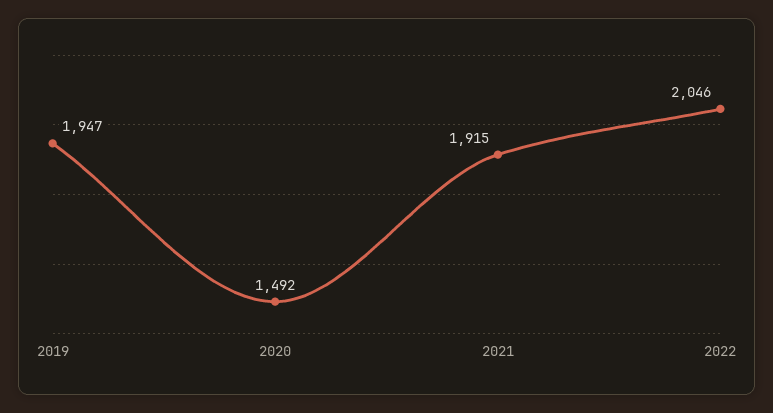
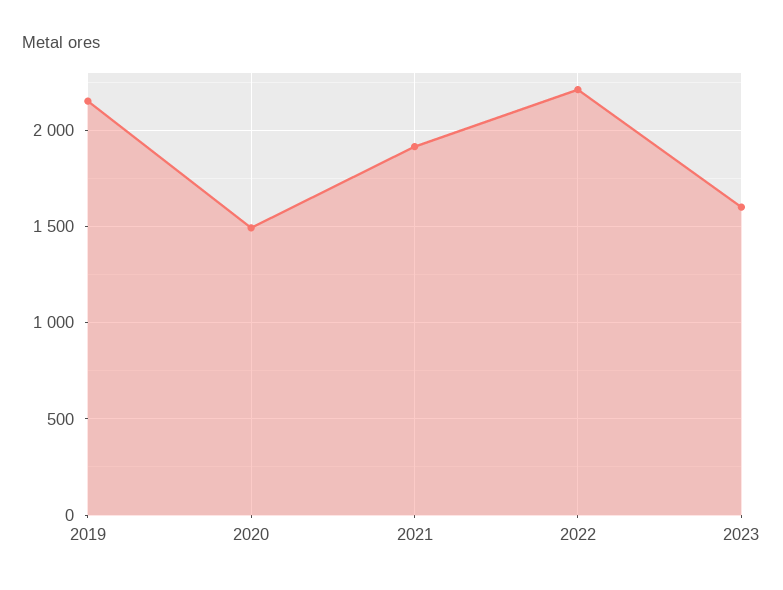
2019: 1947 -> 2150
2022: 2046 -> 2200
2023: none -> 1600

